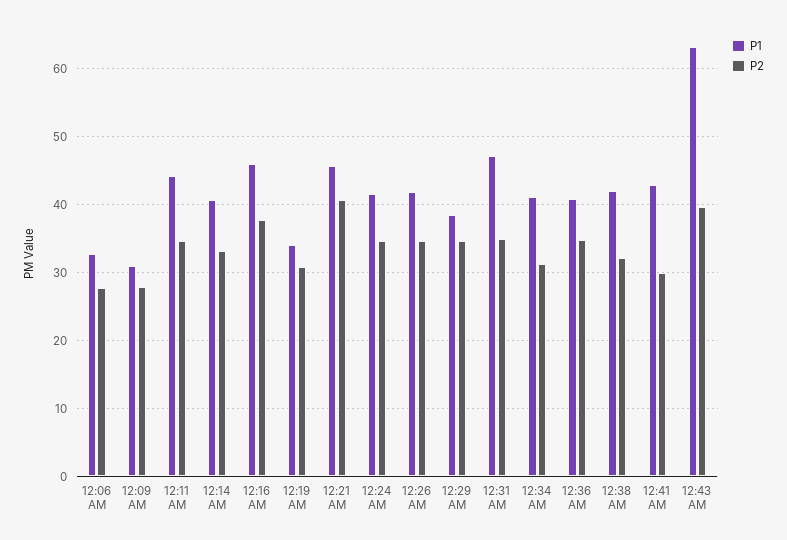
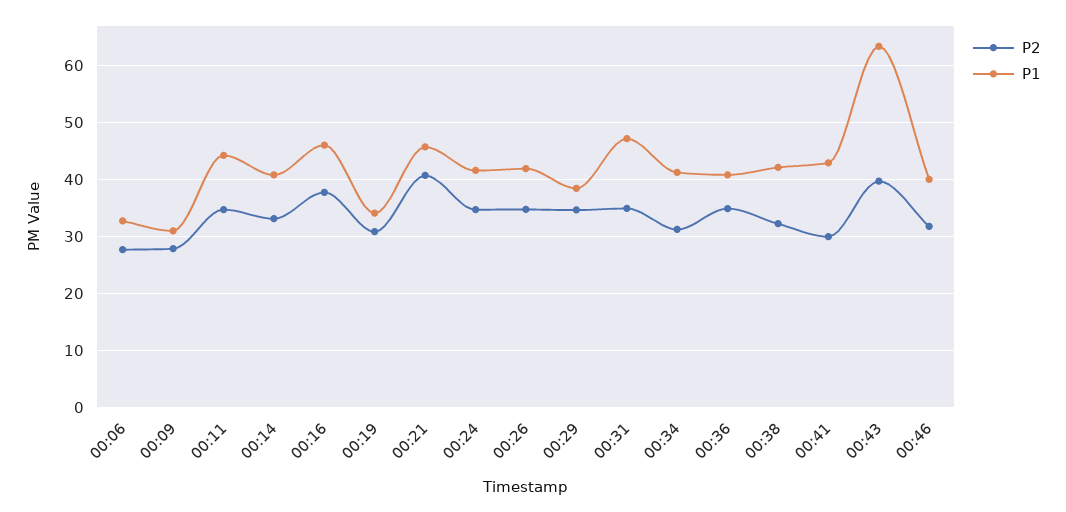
P2, 00:46: none -> 32
P1, 00:46: none -> 40

